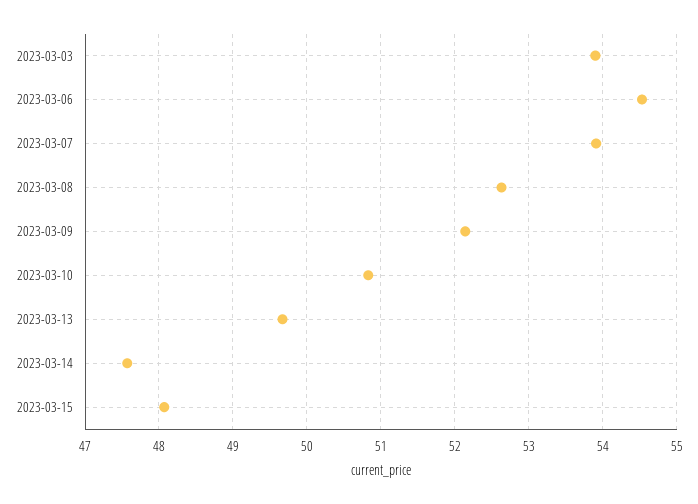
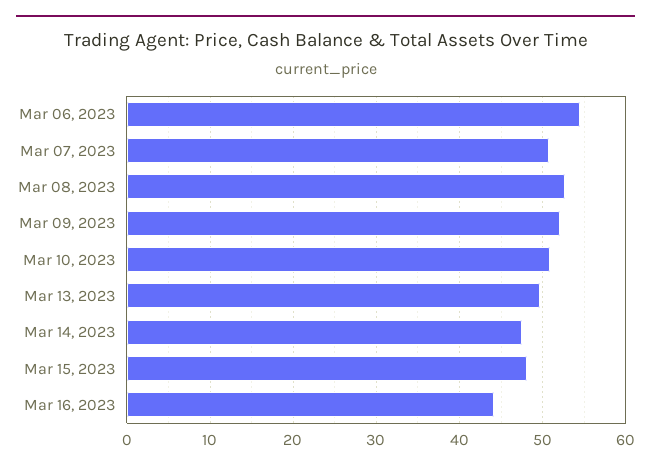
2023-03-03: 53.9 -> none
2023-03-07: 53.9 -> 51
Mar 16, 2023: none -> 44

